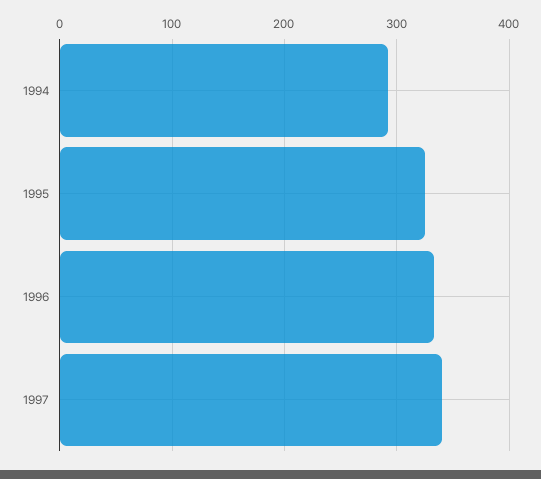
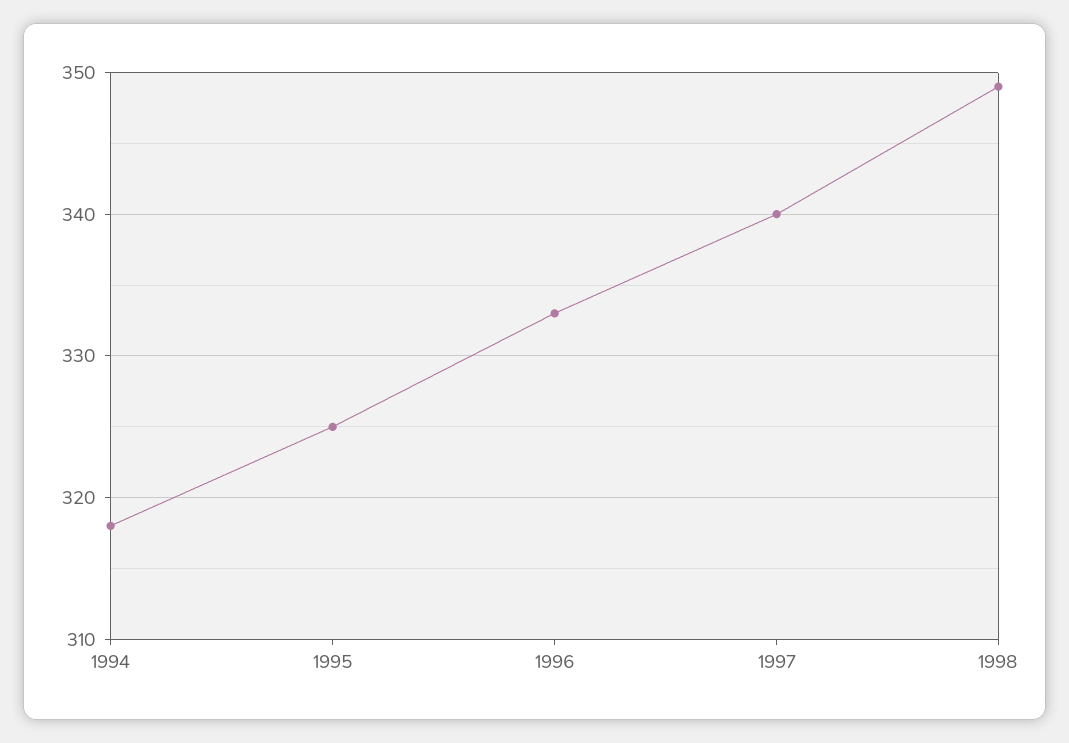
1994: 290 -> 318
1998: none -> 349

